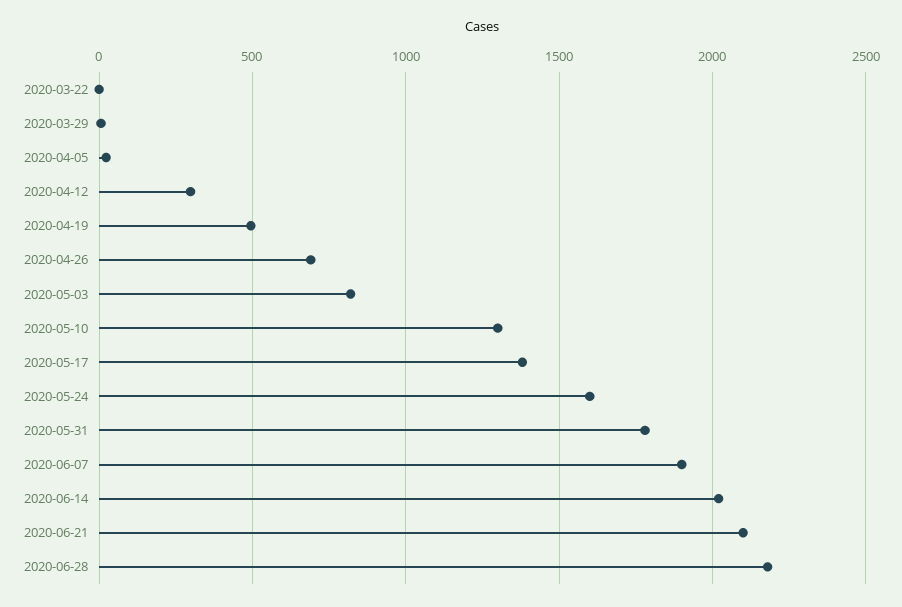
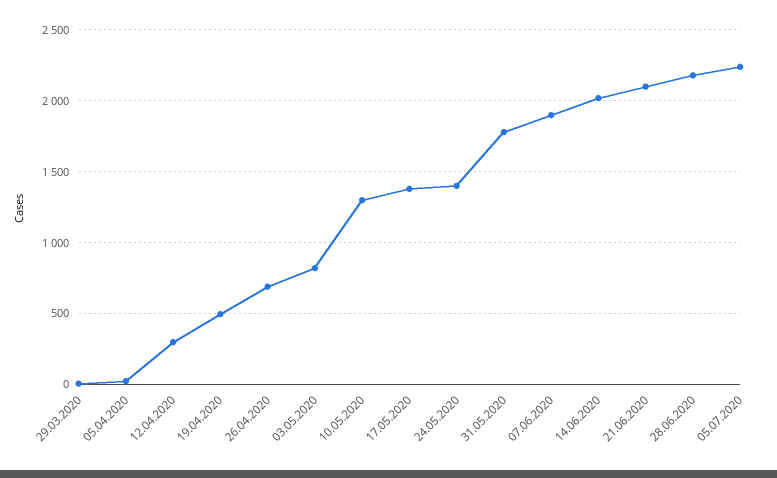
2020-03-22: 0 -> none
2020-05-24: 1600 -> 1400
05.07.2020: none -> 2250

